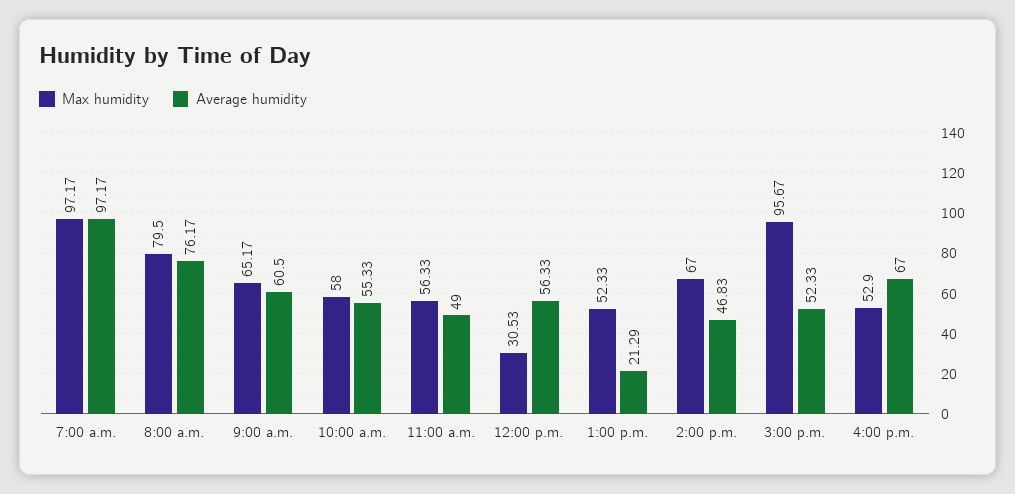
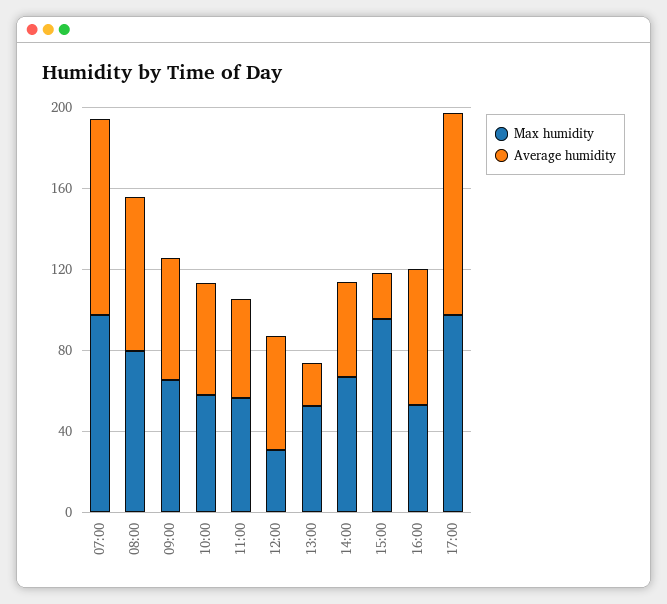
Average humidity, 3:00 p.m.: 52.33 -> 20
Max humidity, 17:00: none -> 100
Average humidity, 17:00: none -> 100

